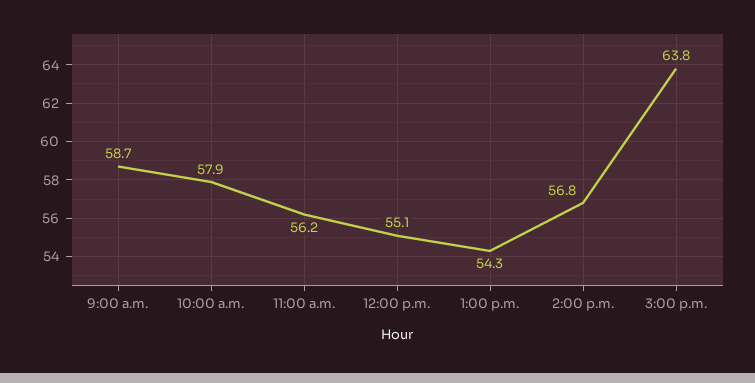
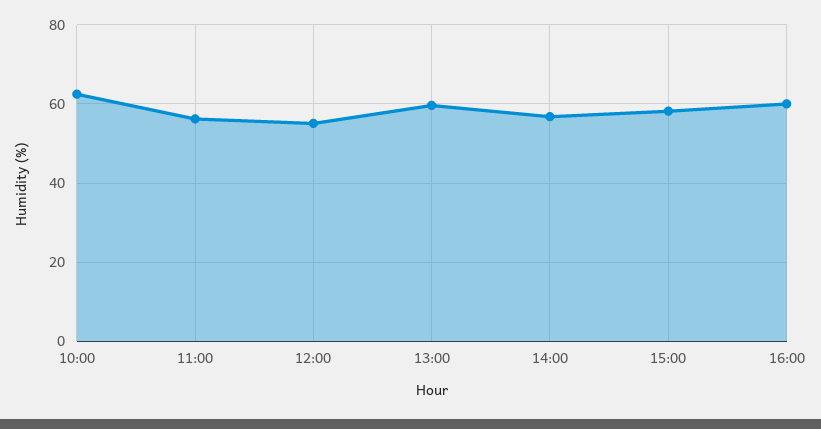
9:00 a.m.: 58.7 -> none
10:00 a.m.: 57.9 -> 62
1:00 p.m.: 54.3 -> 60
3:00 p.m.: 63.8 -> 58
16:00: none -> 60

